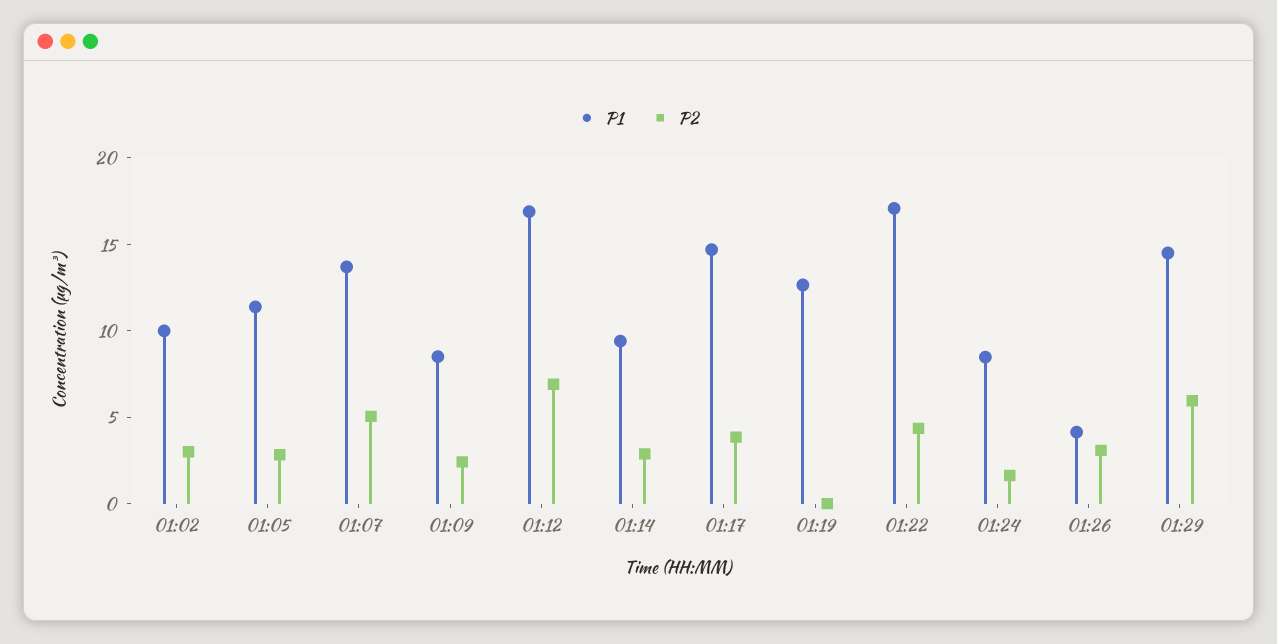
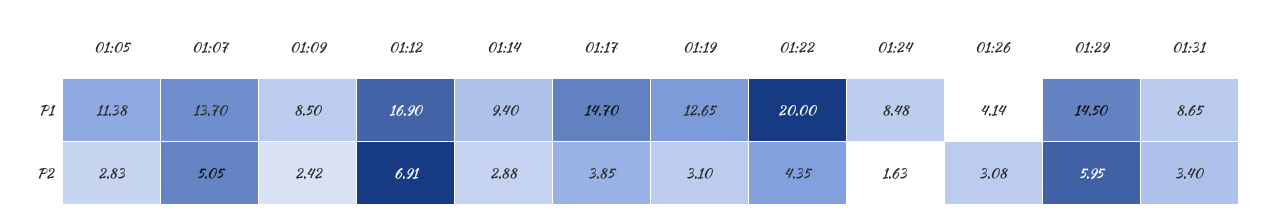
P1, 01:02: 10 -> none
P2, 01:02: 3 -> none
P2, 01:19: 0 -> 3.1
P1, 01:22: 17 -> 20
P1, 01:31: none -> 8.65
P2, 01:31: none -> 3.4

